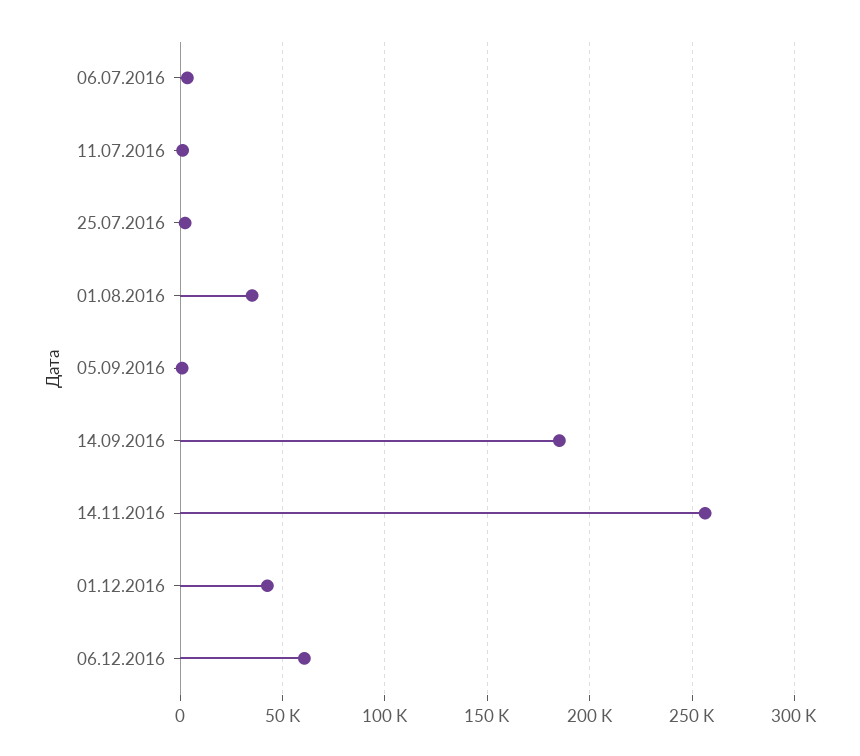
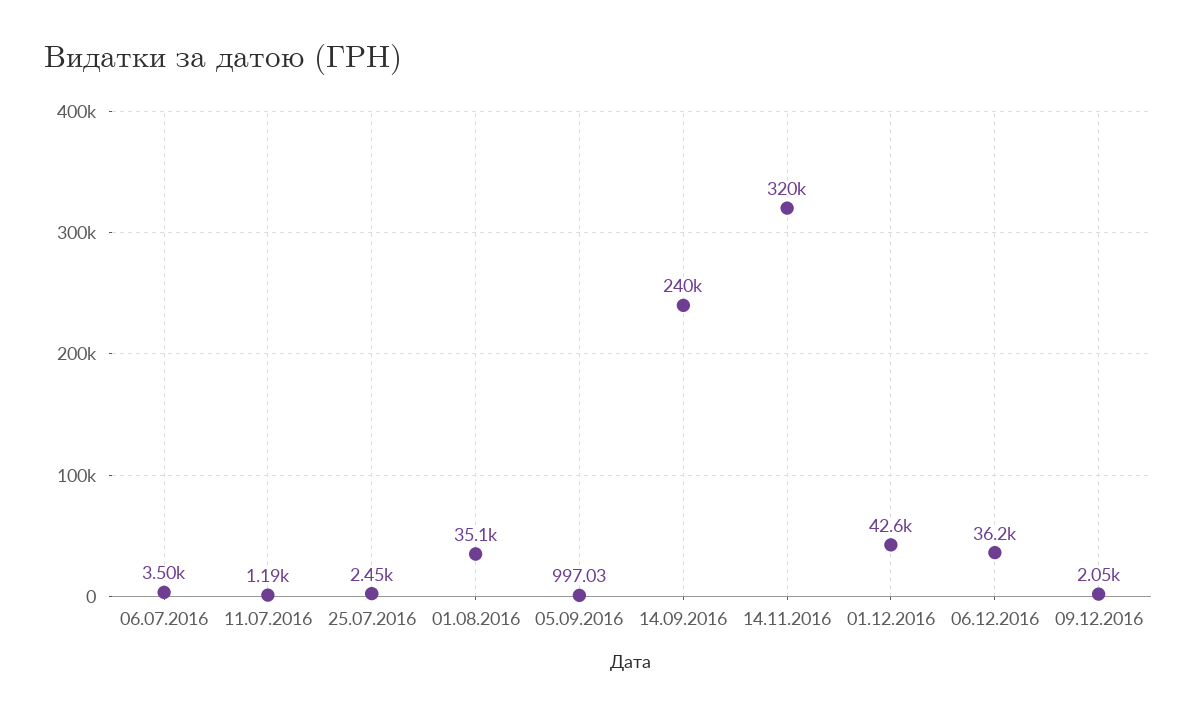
14.09.2016: 185000 -> 240000
14.11.2016: 255000 -> 320000
06.12.2016: 60000 -> 36200
09.12.2016: none -> 2050

